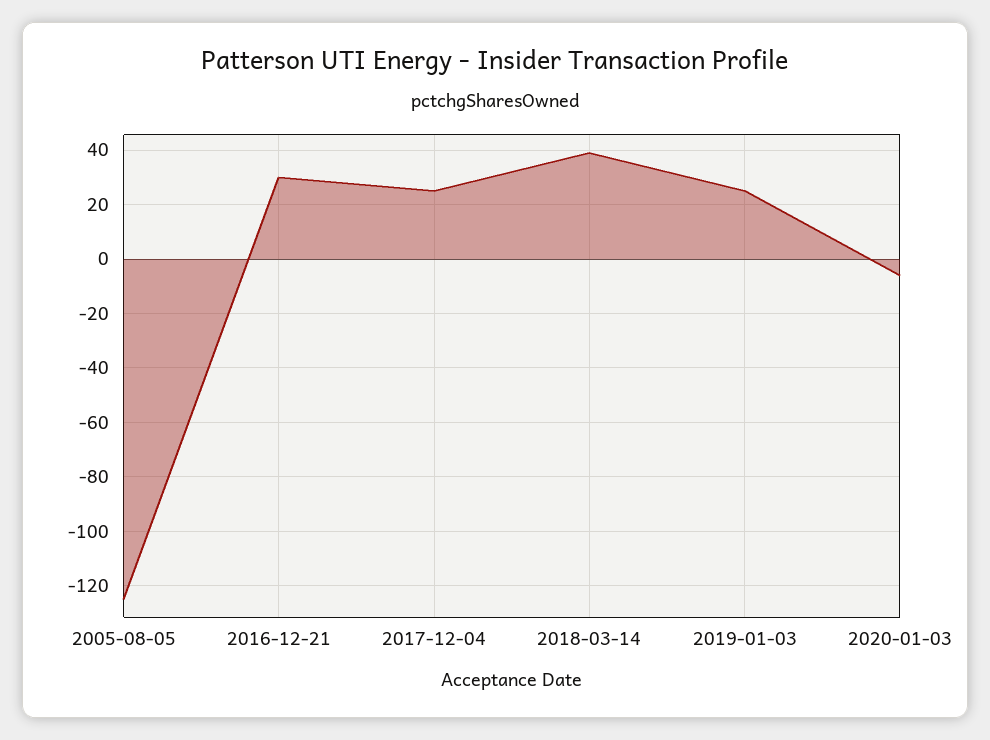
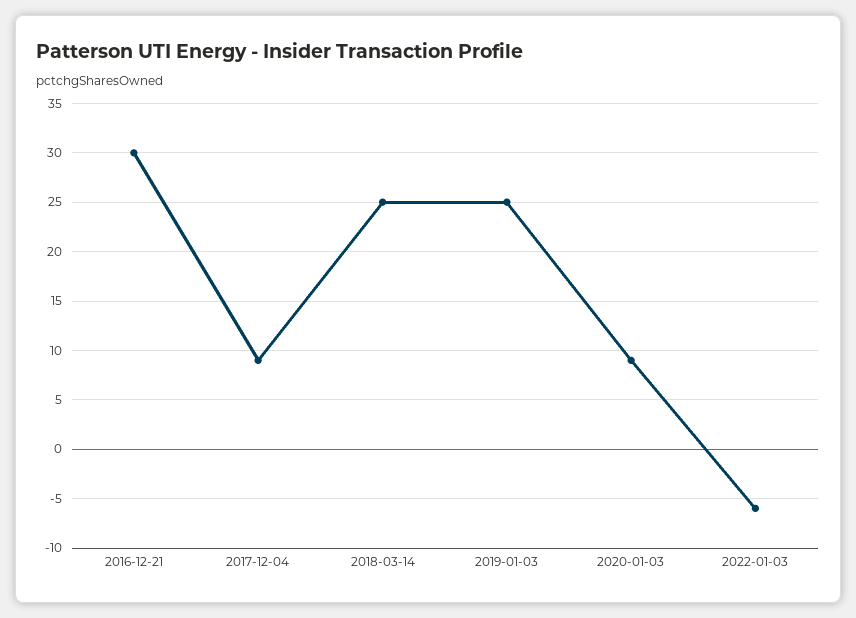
2005-08-05: -125 -> none
2017-12-04: 25 -> 9
2018-03-14: 40 -> 25
2020-01-03: -5 -> 9
2022-01-03: none -> -6

